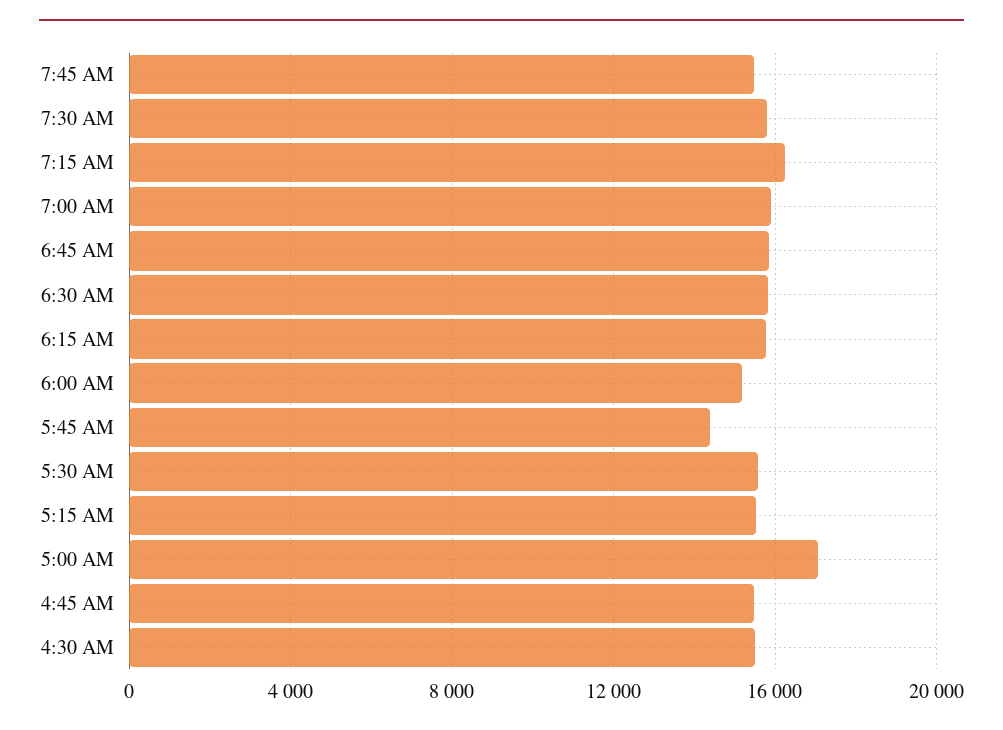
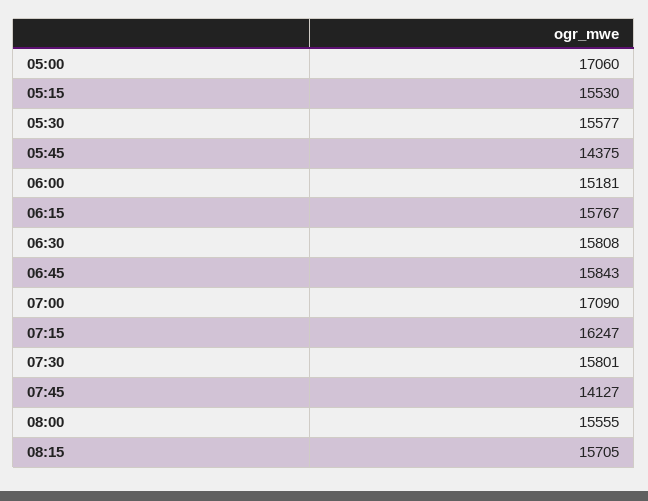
7:45 AM: 15500 -> 14127
7:00 AM: 16000 -> 17090
4:45 AM: 15500 -> none
4:30 AM: 15500 -> none
08:00: none -> 15555
08:15: none -> 15705

